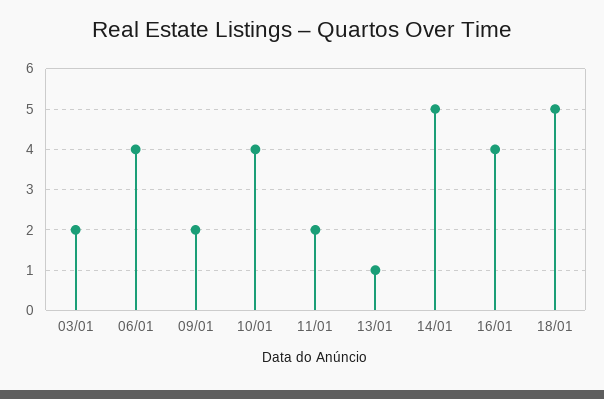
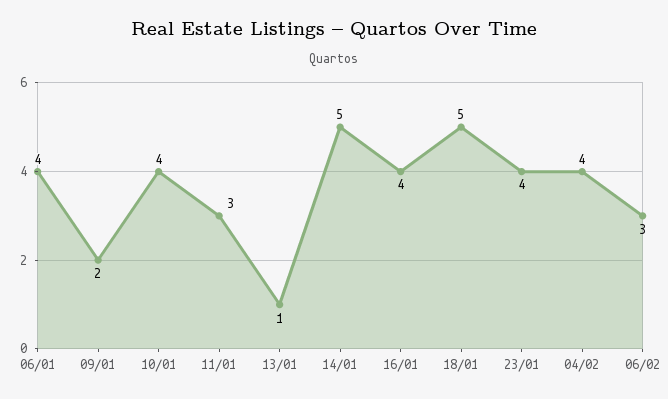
03/01: 2 -> none
11/01: 2 -> 3
23/01: none -> 4
04/02: none -> 4
06/02: none -> 3

